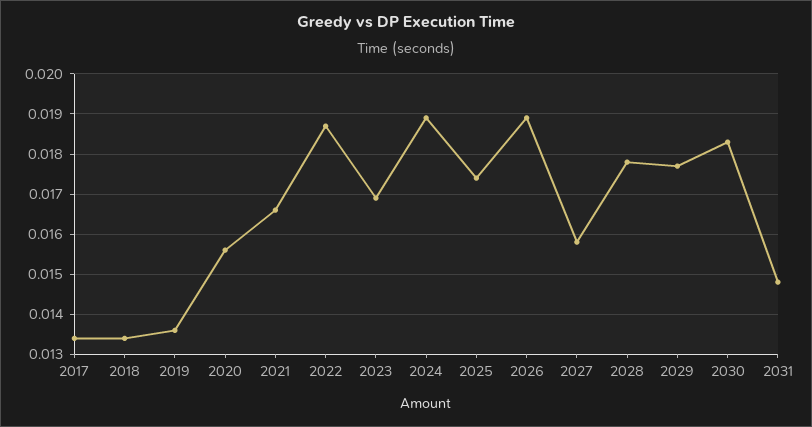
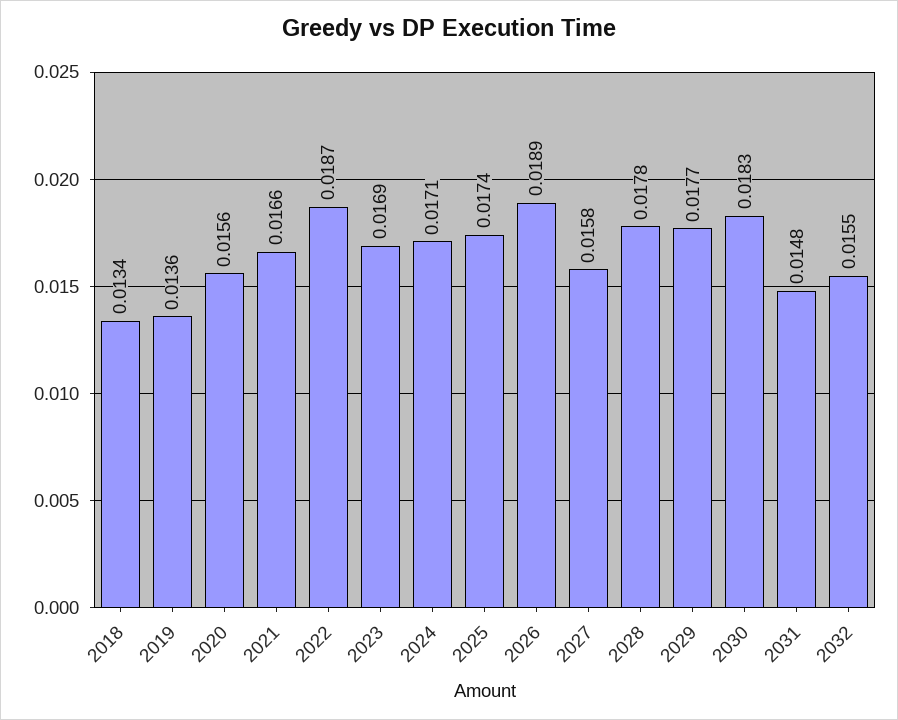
2017: 0.0135 -> none
2024: 0.019 -> 0.0171
2032: none -> 0.0155

